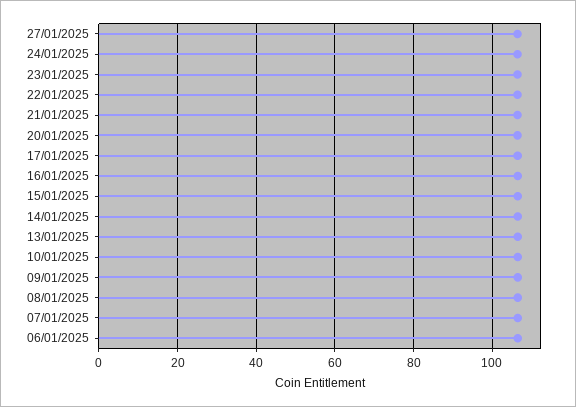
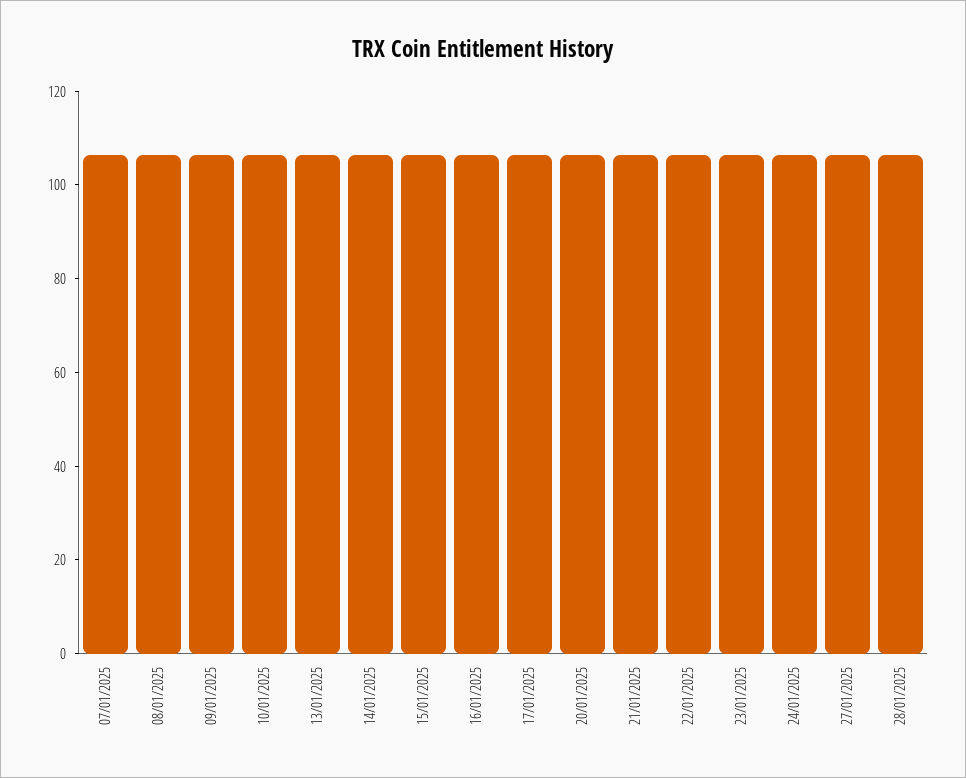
06/01/2025: 106 -> none
28/01/2025: none -> 105

